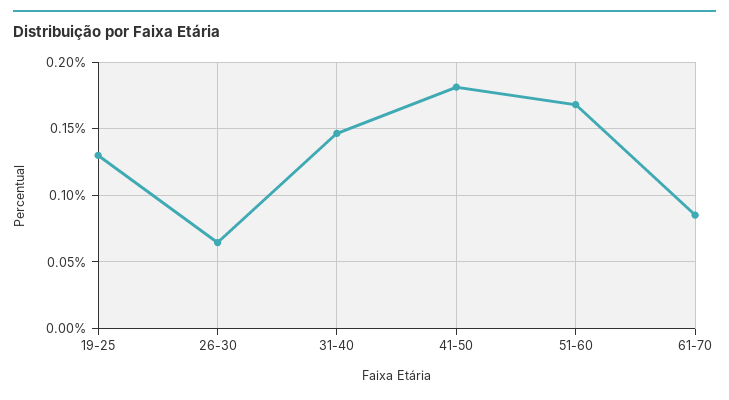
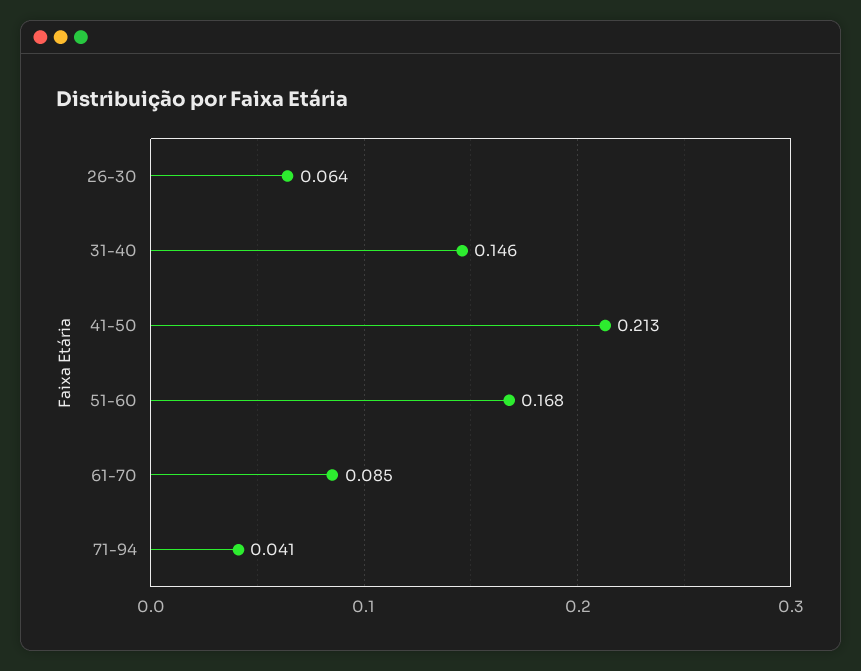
19-25: 0.13 -> none
41-50: 0.18 -> 0.213
71-94: none -> 0.041

